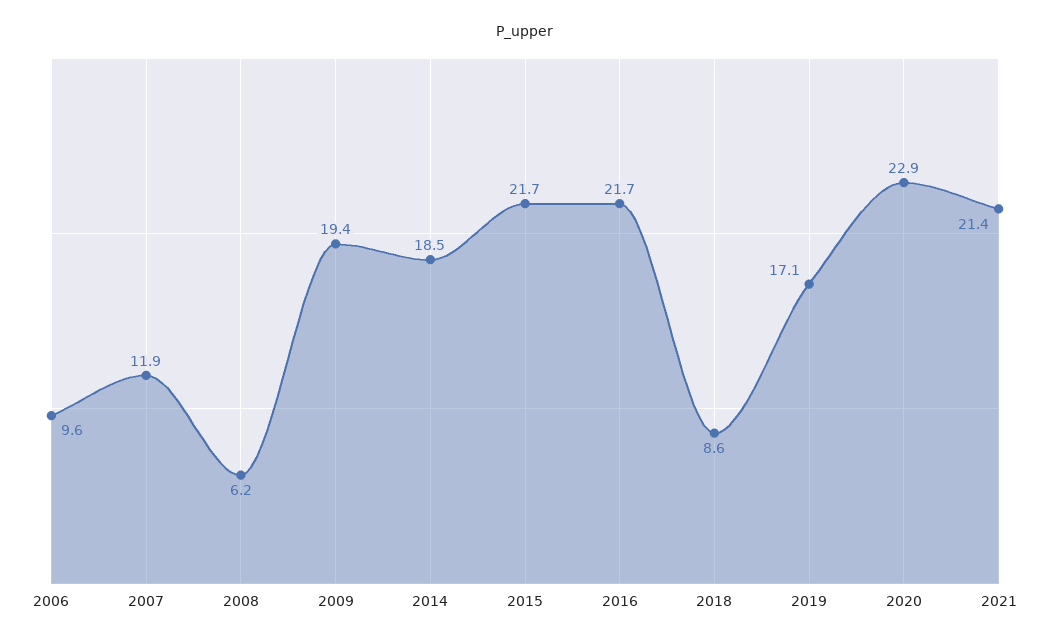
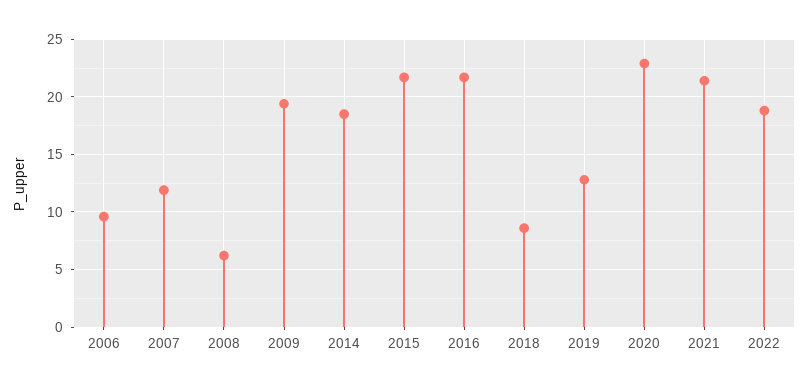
2019: 17.1 -> 13
2022: none -> 19

